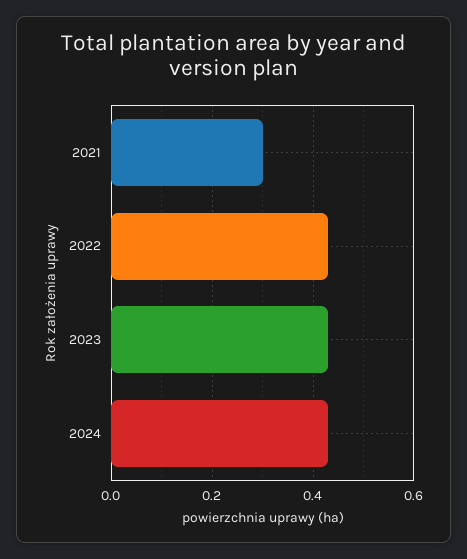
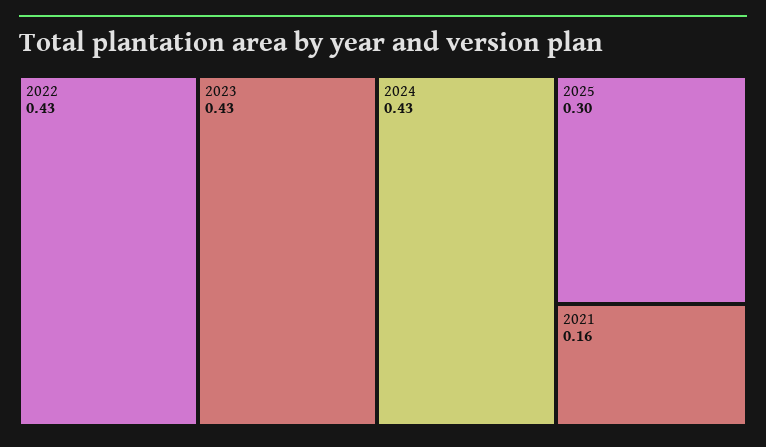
2021: 0.3 -> 0.16
2025: none -> 0.3

